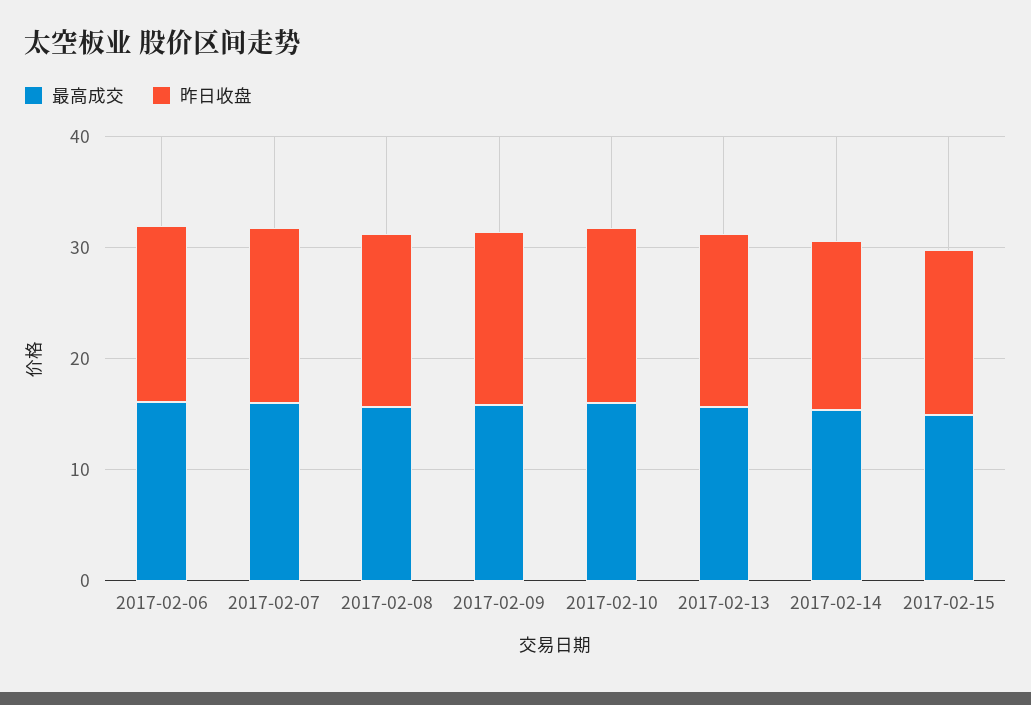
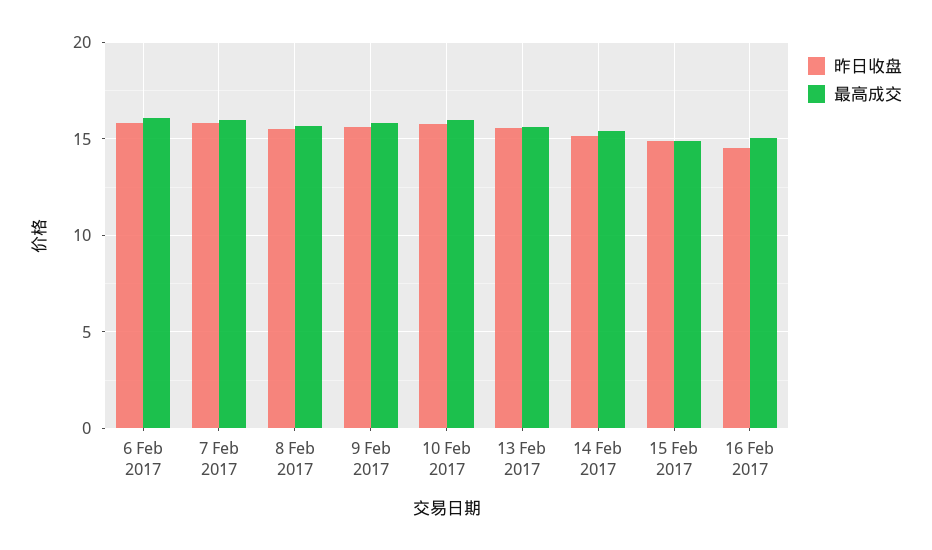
昨日收盘, 16 Feb 2017: none -> 14.5
最高成交, 16 Feb 2017: none -> 15

